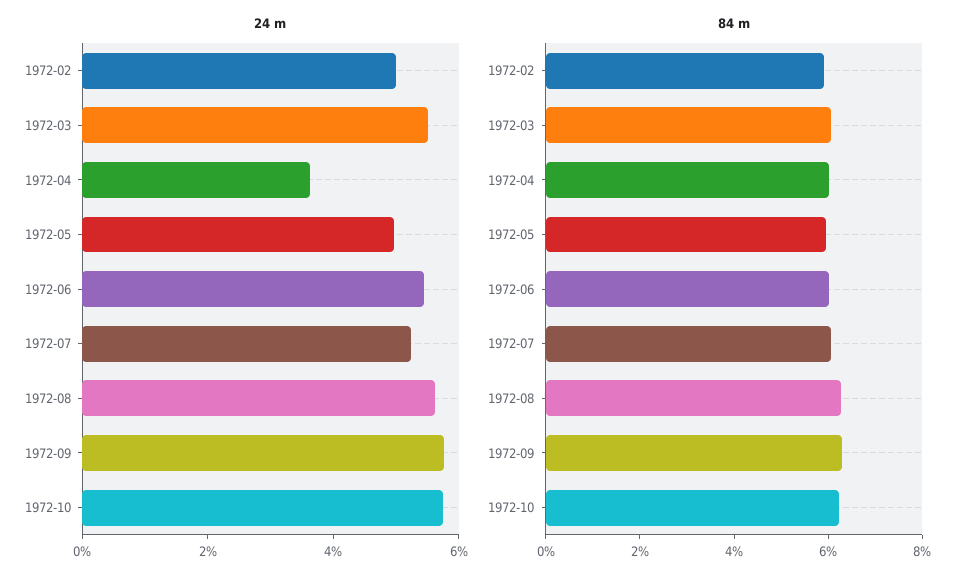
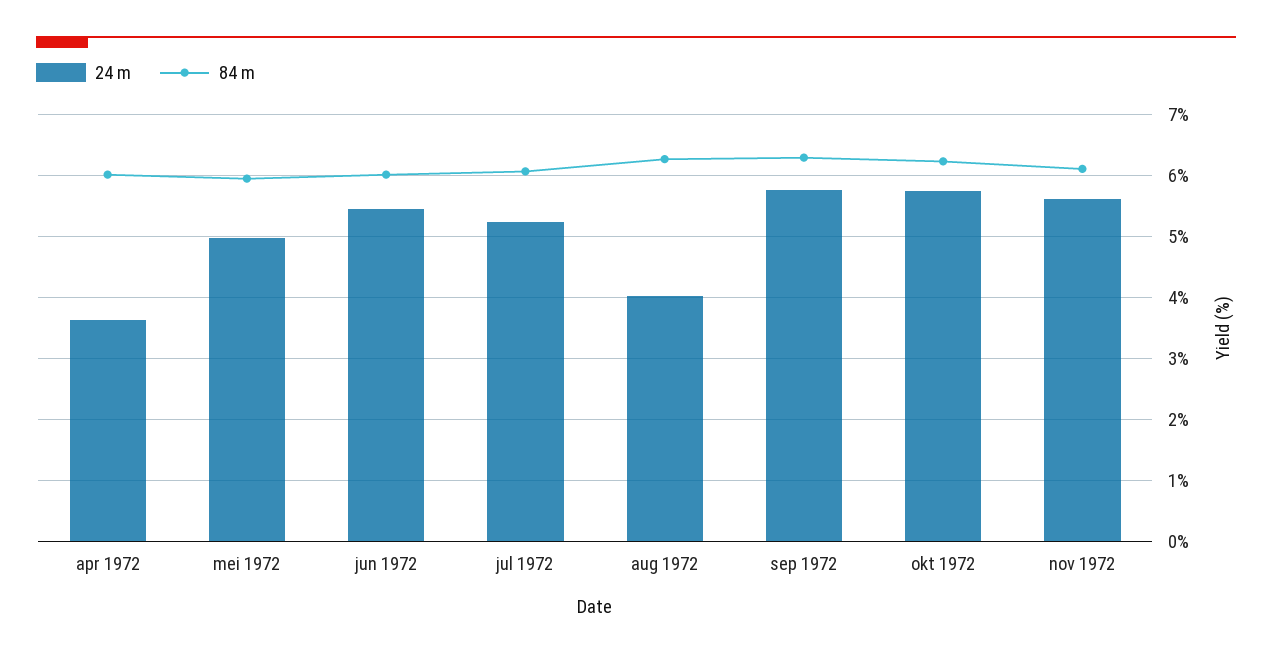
24 m, 1972-02: 5 -> none
24 m, 1972-03: 5.5 -> none
24 m, 1972-08: 5.5 -> 4
84 m, 1972-02: 6 -> none
84 m, 1972-03: 6 -> none
24 m, nov 1972: none -> 5.6
84 m, nov 1972: none -> 6.1

